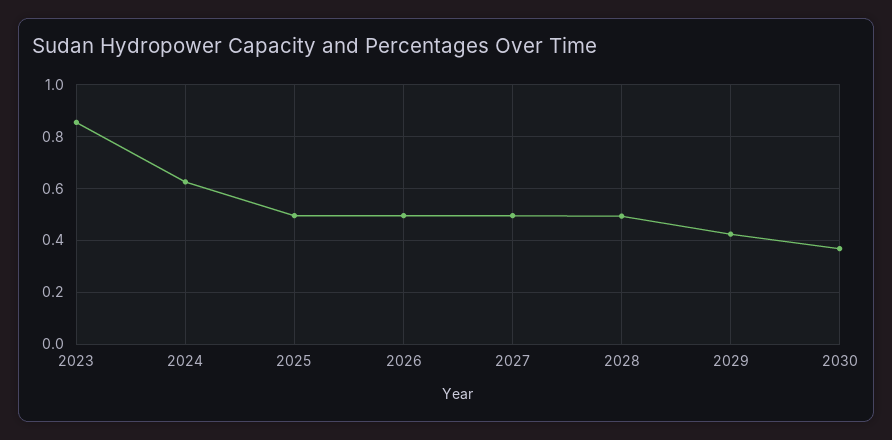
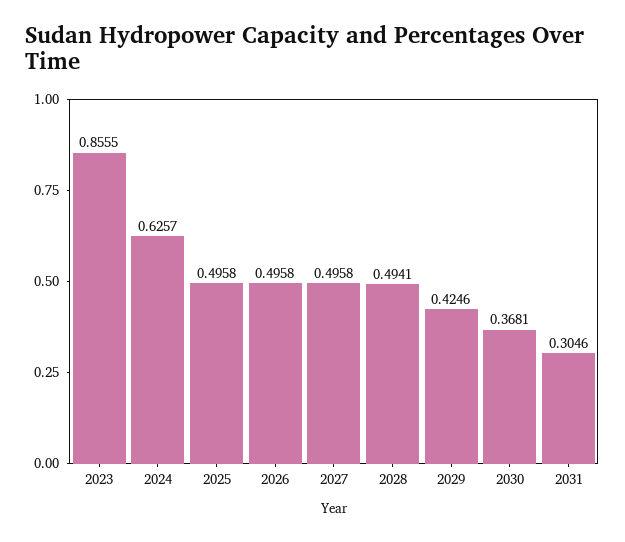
2031: none -> 0.3046

